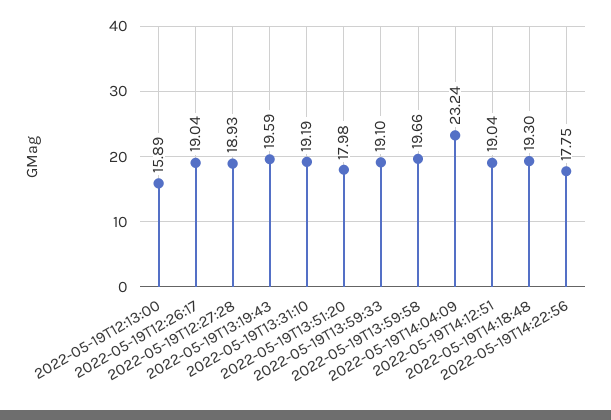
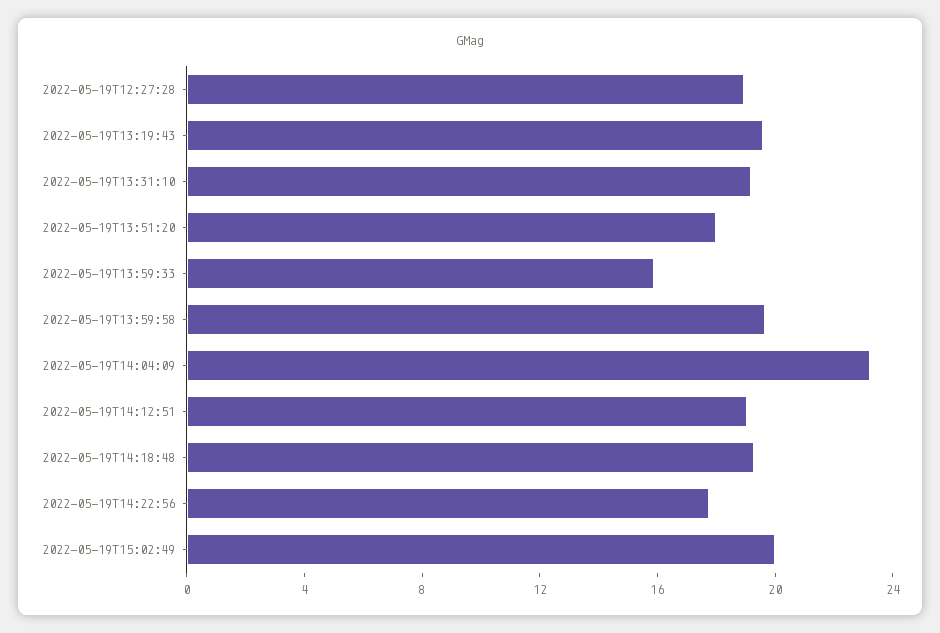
2022-05-19T12:13:00: 15.89 -> none
2022-05-19T12:26:17: 19.04 -> none
2022-05-19T13:59:33: 19.1 -> 16
2022-05-19T15:02:49: none -> 20

